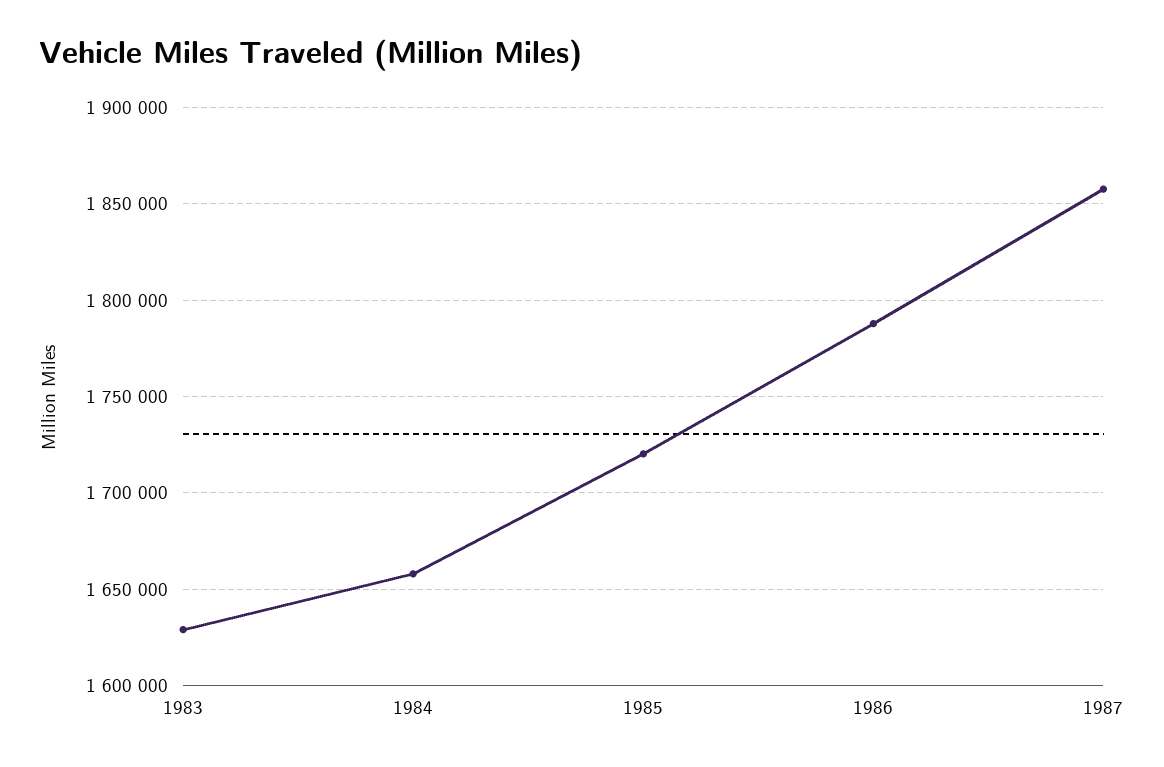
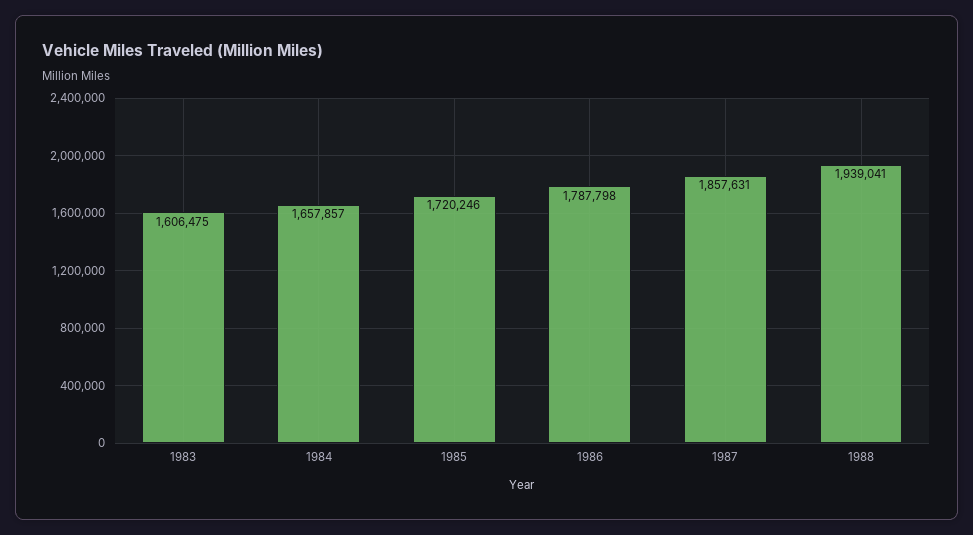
1983: 1630000 -> 1606475
1988: none -> 1939041

